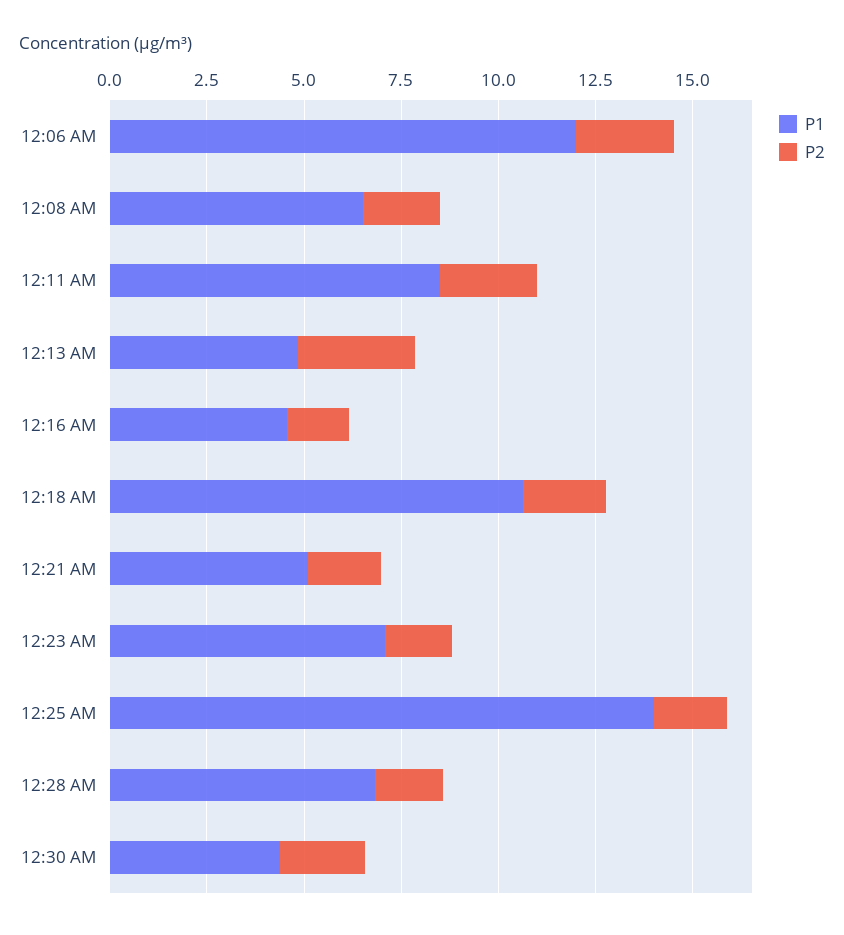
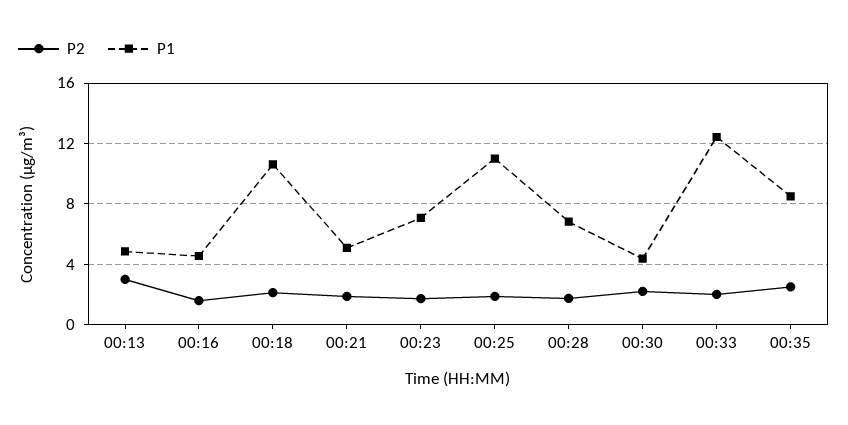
P1, 12:06 AM: 12 -> none
P2, 12:06 AM: 2.5 -> none
P1, 12:08 AM: 6.5 -> none
P2, 12:08 AM: 2 -> none
P1, 12:11 AM: 8.5 -> none
P2, 12:11 AM: 2.5 -> none
P1, 12:25 AM: 14 -> 11
P2, 00:33: none -> 2
P1, 00:33: none -> 12.5
P2, 00:35: none -> 2.5
P1, 00:35: none -> 8.5

